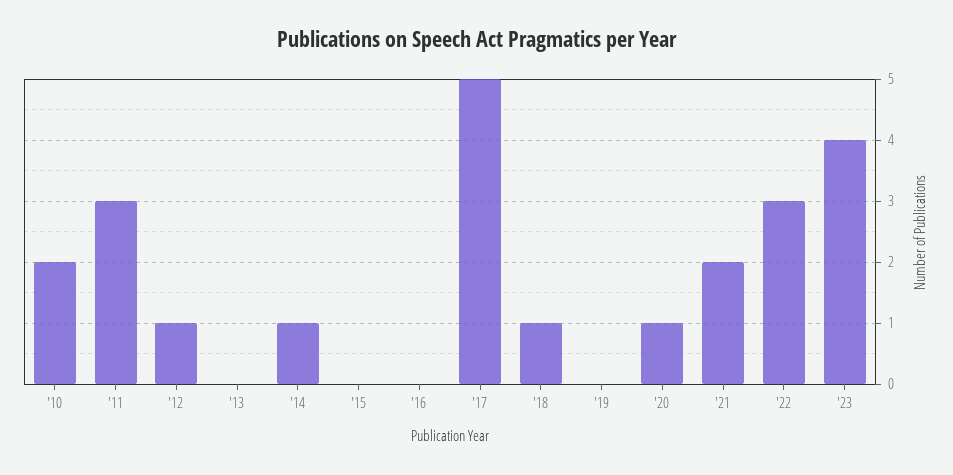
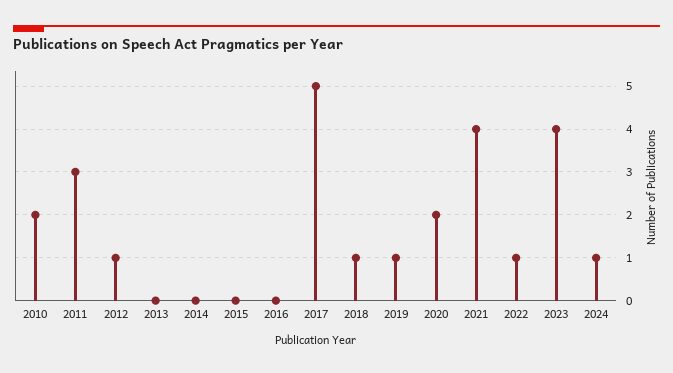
'14: 1 -> 0
'19: 0 -> 1
'20: 1 -> 2
'21: 2 -> 4
'22: 3 -> 1
2024: none -> 1

